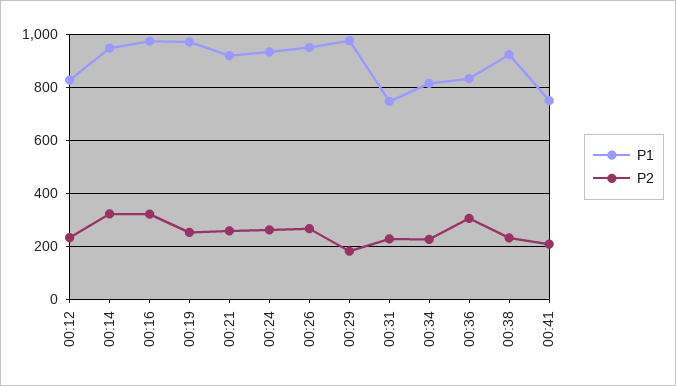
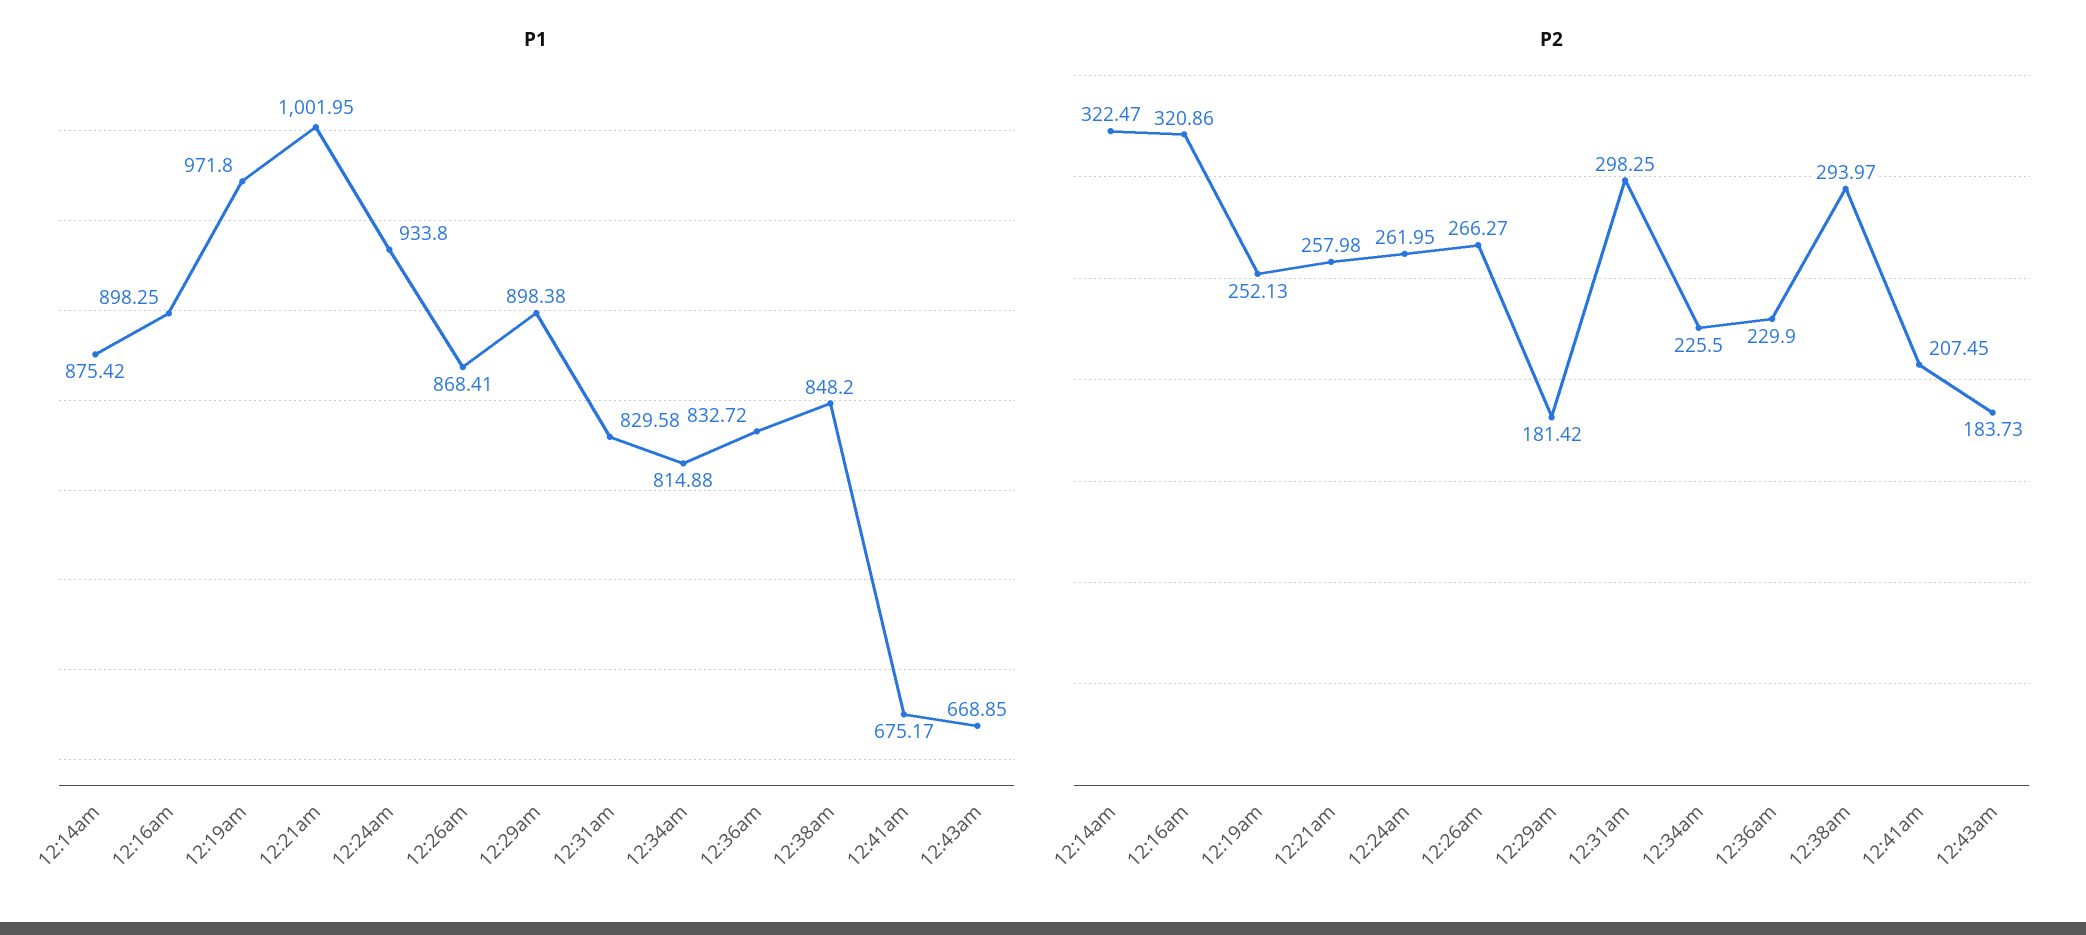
P1, 00:12: 825 -> none
P2, 00:12: 225 -> none
P1, 00:14: 950 -> 875.42
P1, 00:16: 975 -> 898.25
P1, 00:21: 925 -> 1001.95
P1, 00:26: 950 -> 868.41
P1, 00:29: 975 -> 898.38
P1, 00:31: 750 -> 829.58
P2, 00:31: 225 -> 298.25
P2, 00:36: 300 -> 229.9
P1, 00:38: 925 -> 848.2
P2, 00:38: 225 -> 293.97
P1, 00:41: 750 -> 675.17
P1, 12:43am: none -> 668.85
P2, 12:43am: none -> 183.73

